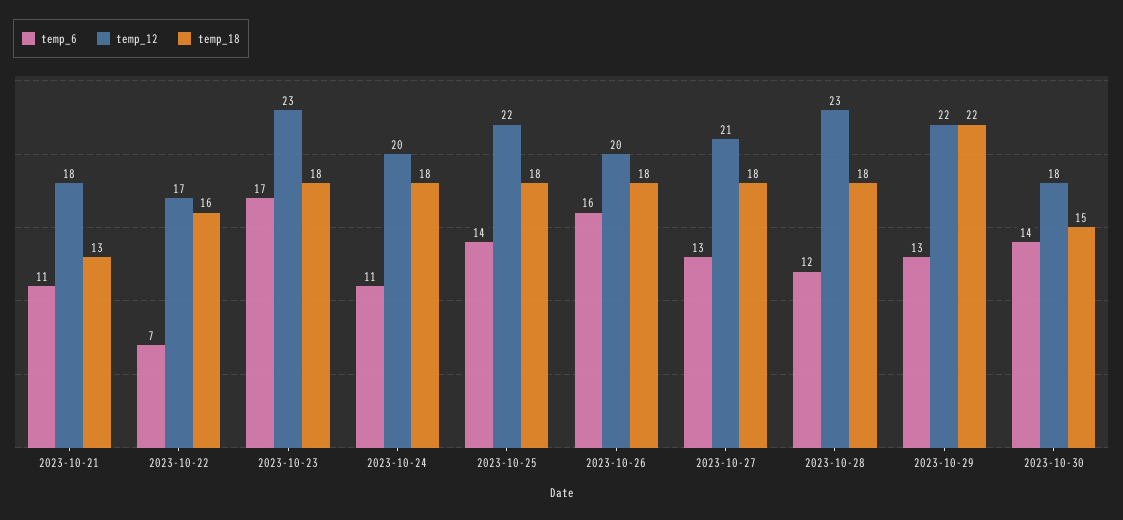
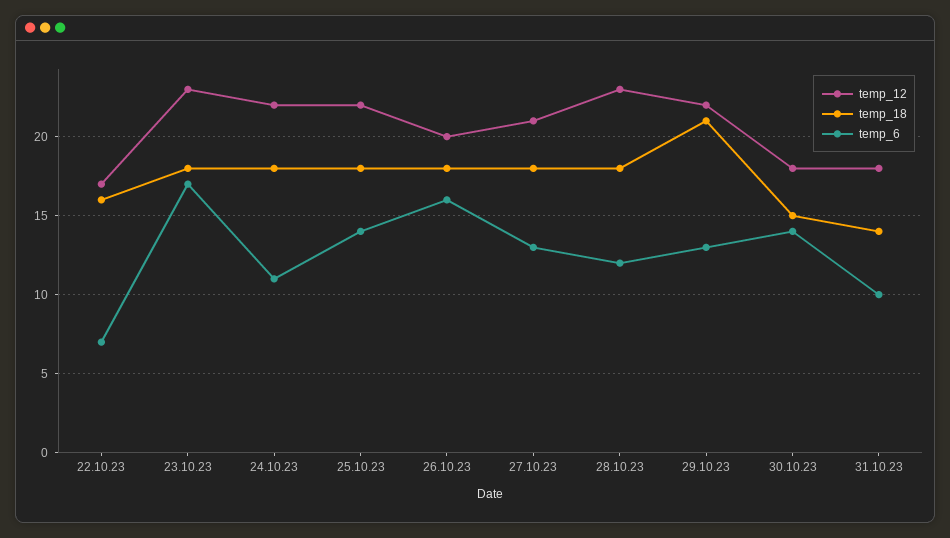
temp_6, 2023-10-21: 11 -> none
temp_12, 2023-10-21: 18 -> none
temp_18, 2023-10-21: 13 -> none
temp_12, 2023-10-24: 20 -> 22
temp_18, 2023-10-29: 22 -> 21
temp_12, 31.10.23: none -> 18
temp_18, 31.10.23: none -> 14
temp_6, 31.10.23: none -> 10

